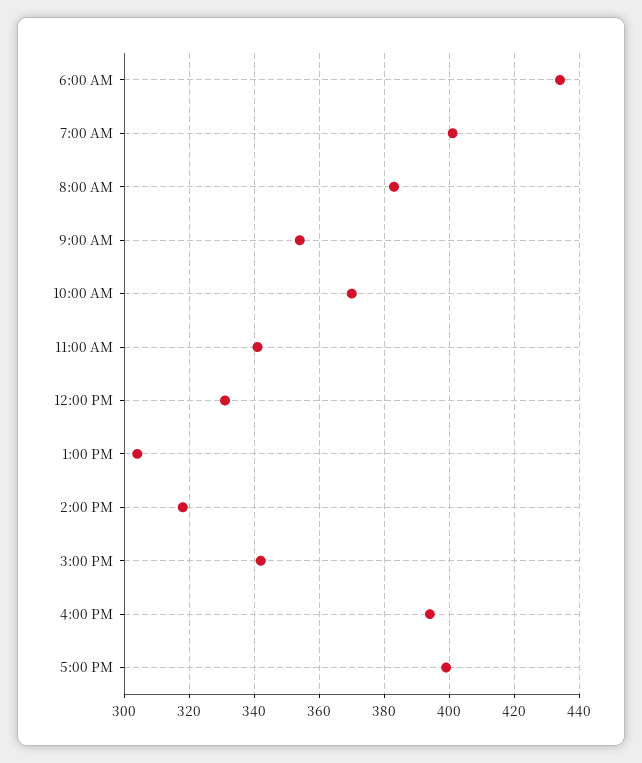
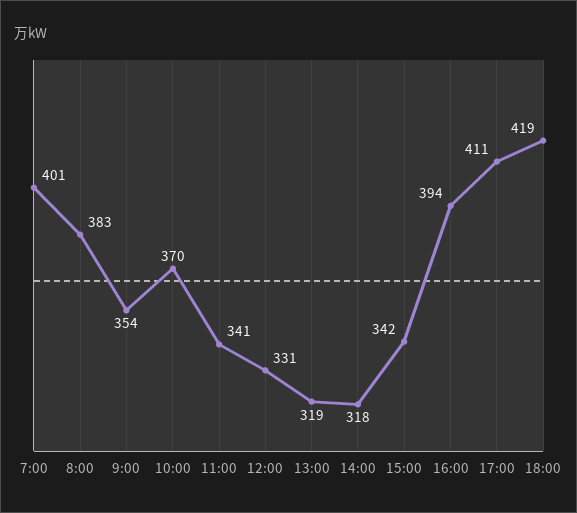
6:00 AM: 435 -> none
1:00 PM: 305 -> 319
5:00 PM: 400 -> 411
18:00: none -> 419

